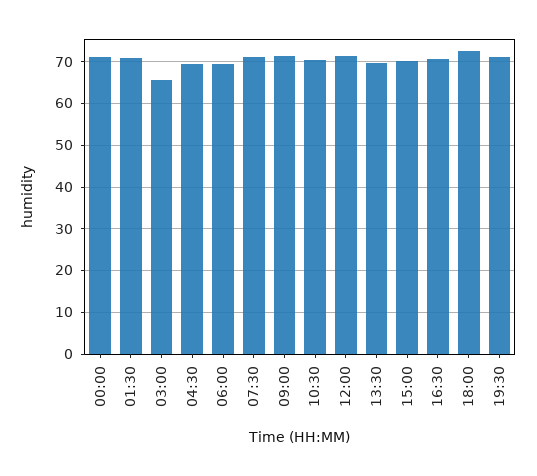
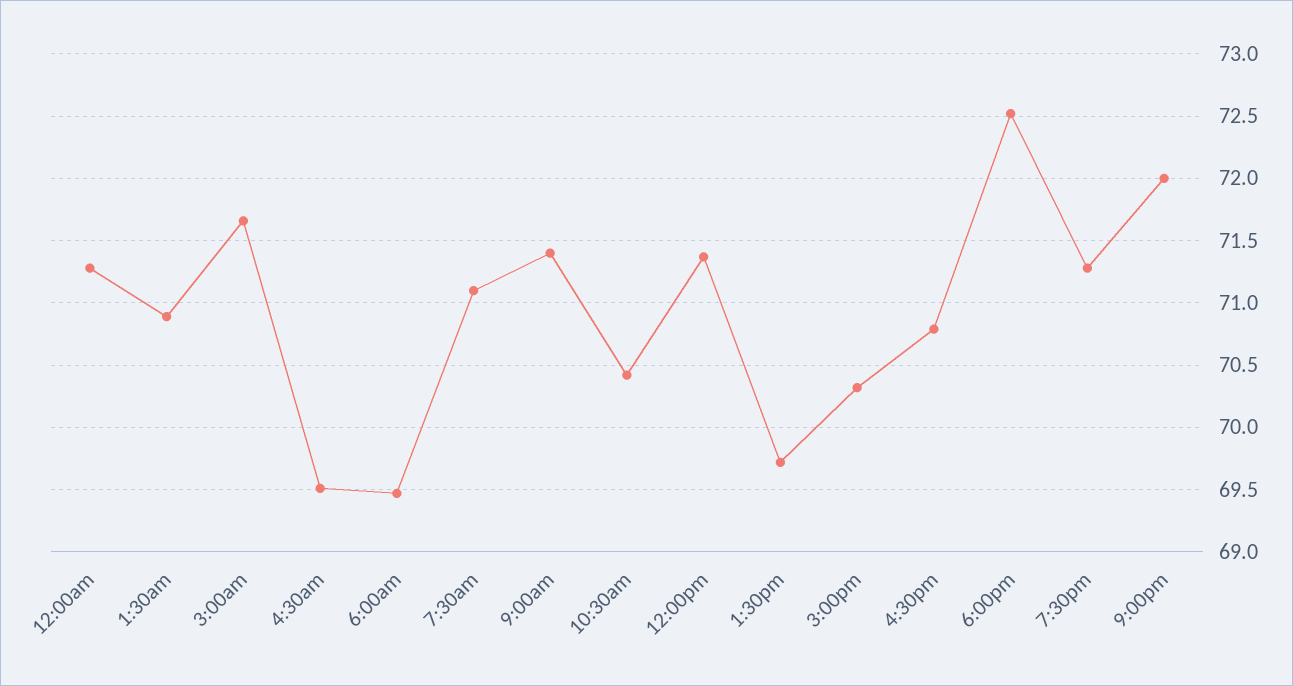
03:00: 66 -> 71.65
9:00pm: none -> 72

